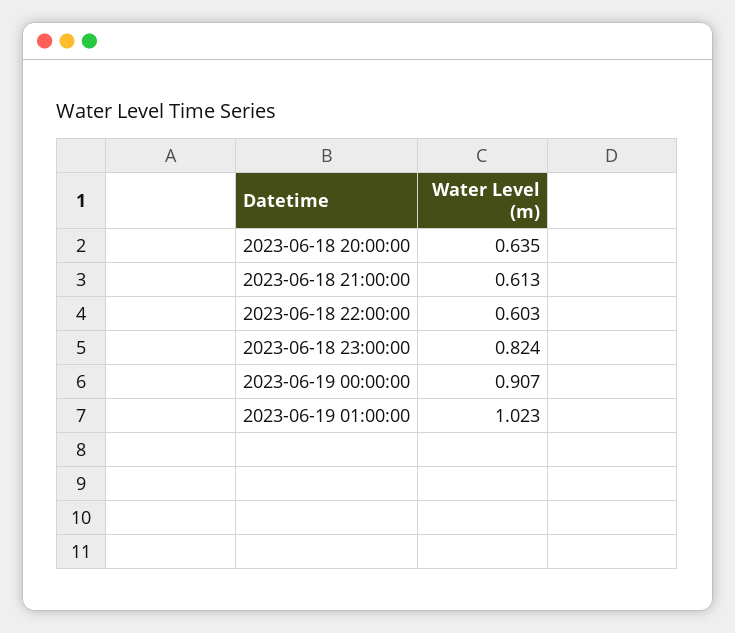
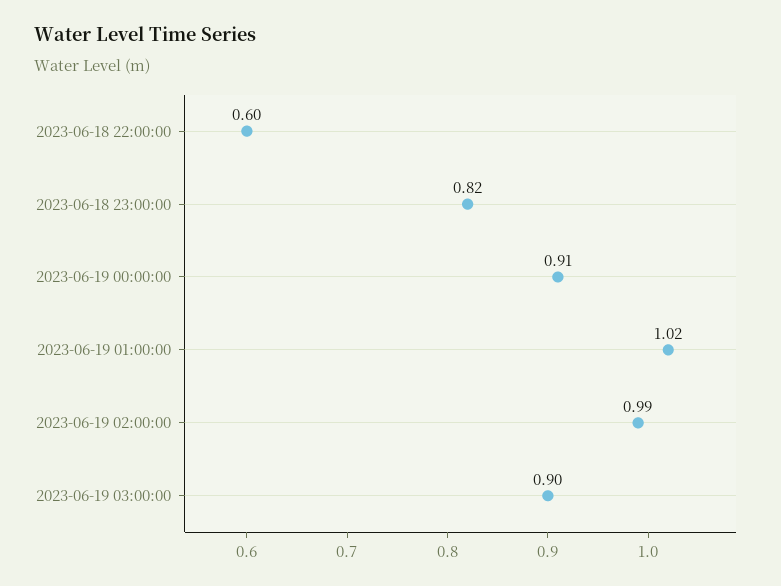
2023-06-18 20:00:00: 0.635 -> none
2023-06-18 21:00:00: 0.613 -> none
2023-06-19 02:00:00: none -> 0.99
2023-06-19 03:00:00: none -> 0.9

